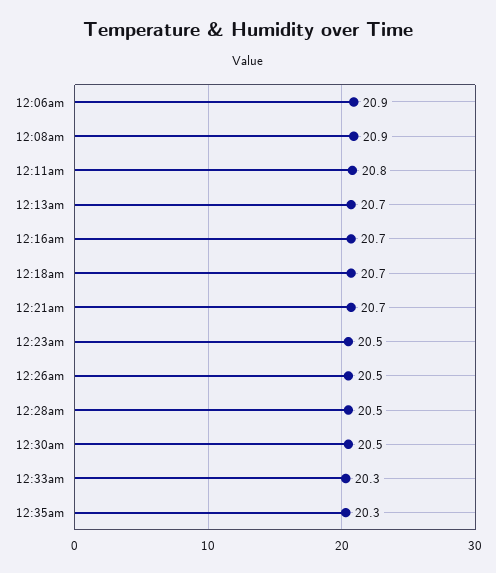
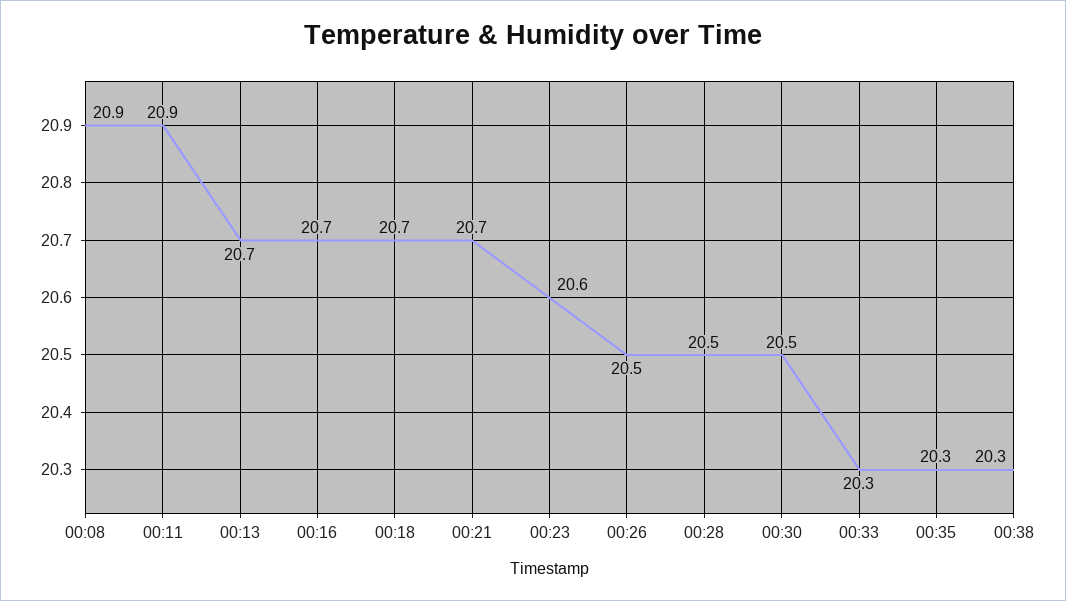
12:06am: 20.9 -> none
12:11am: 20.8 -> 20.9
12:23am: 20.5 -> 20.6
00:38: none -> 20.3

